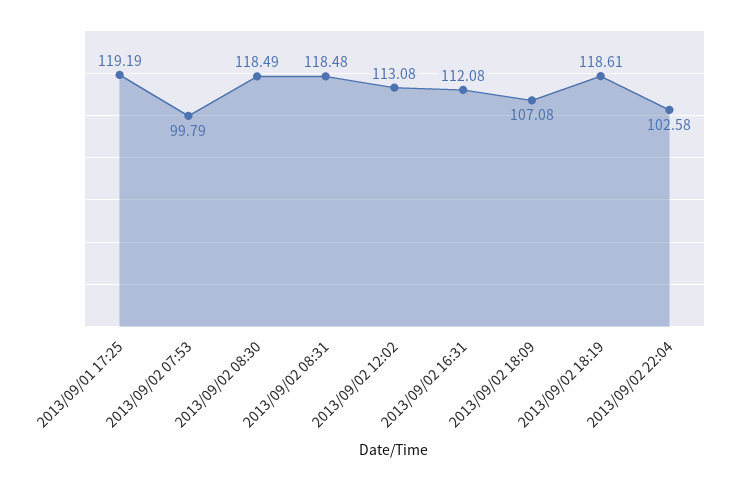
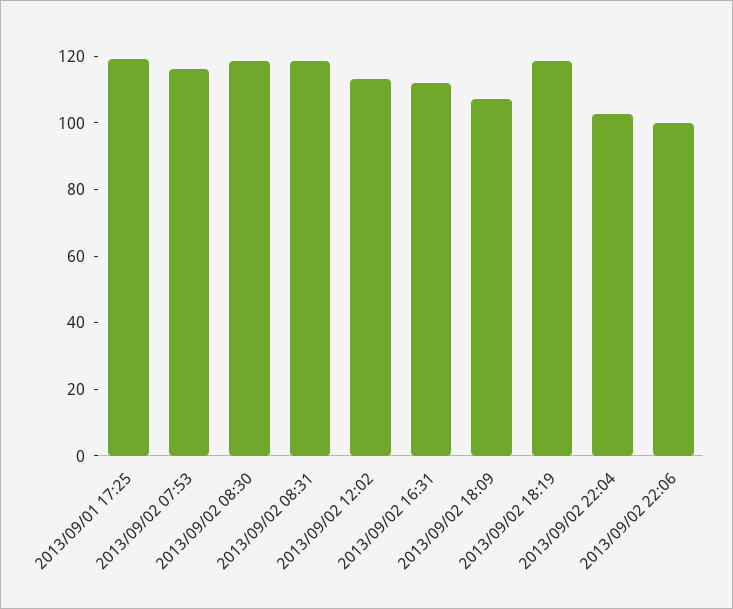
2013/09/02 07:53: 99.79 -> 115
2013/09/02 22:06: none -> 100

